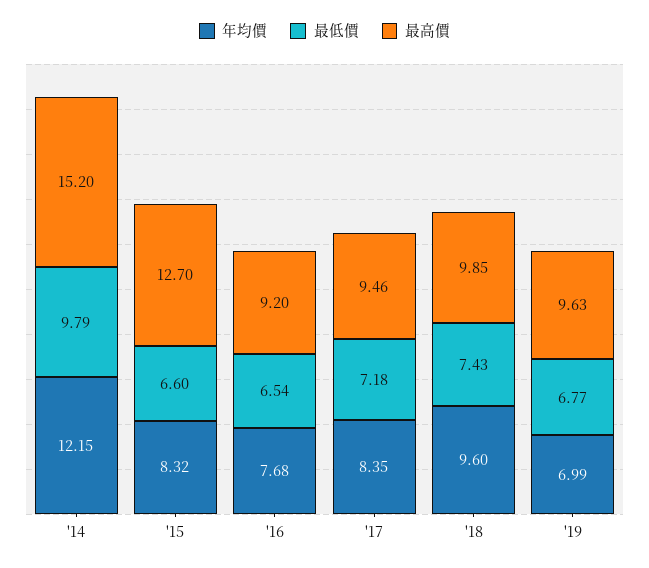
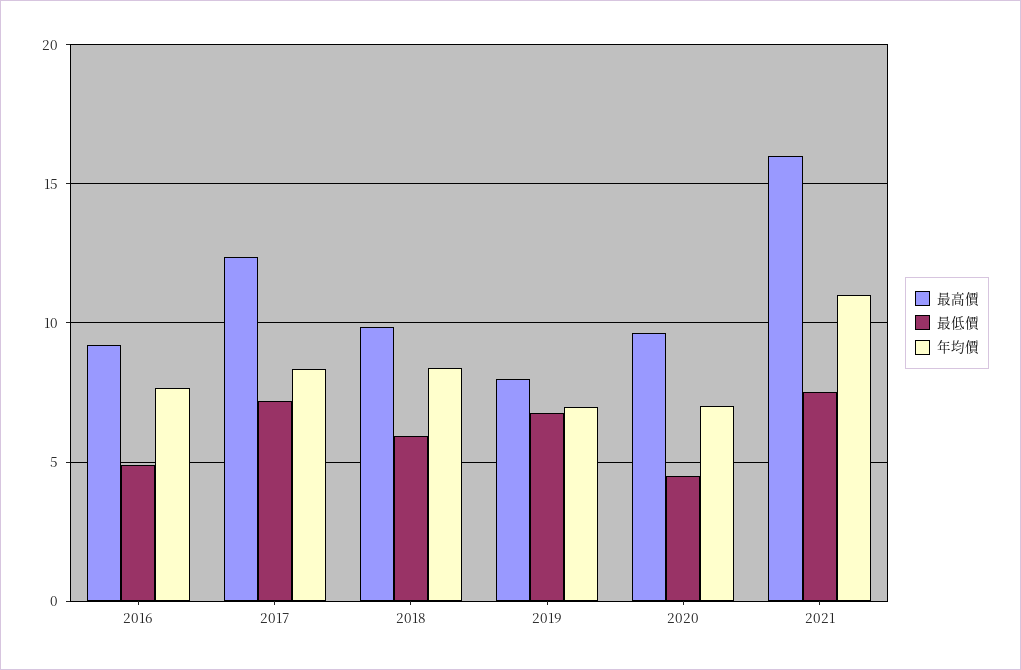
年均價, '14: 12.15 -> none
最低價, '14: 9.79 -> none
最高價, '14: 15.2 -> none
年均價, '15: 8.32 -> none
最低價, '15: 6.6 -> none
最高價, '15: 12.7 -> none
最低價, '16: 6.54 -> 5
最高價, '17: 9.46 -> 12.5
年均價, '18: 9.6 -> 8.5
最低價, '18: 7.43 -> 6
最高價, '19: 9.63 -> 8
最高價, 2020: none -> 9.5
最低價, 2020: none -> 4.5
年均價, 2020: none -> 7
最高價, 2021: none -> 16
最低價, 2021: none -> 7.5
年均價, 2021: none -> 11

